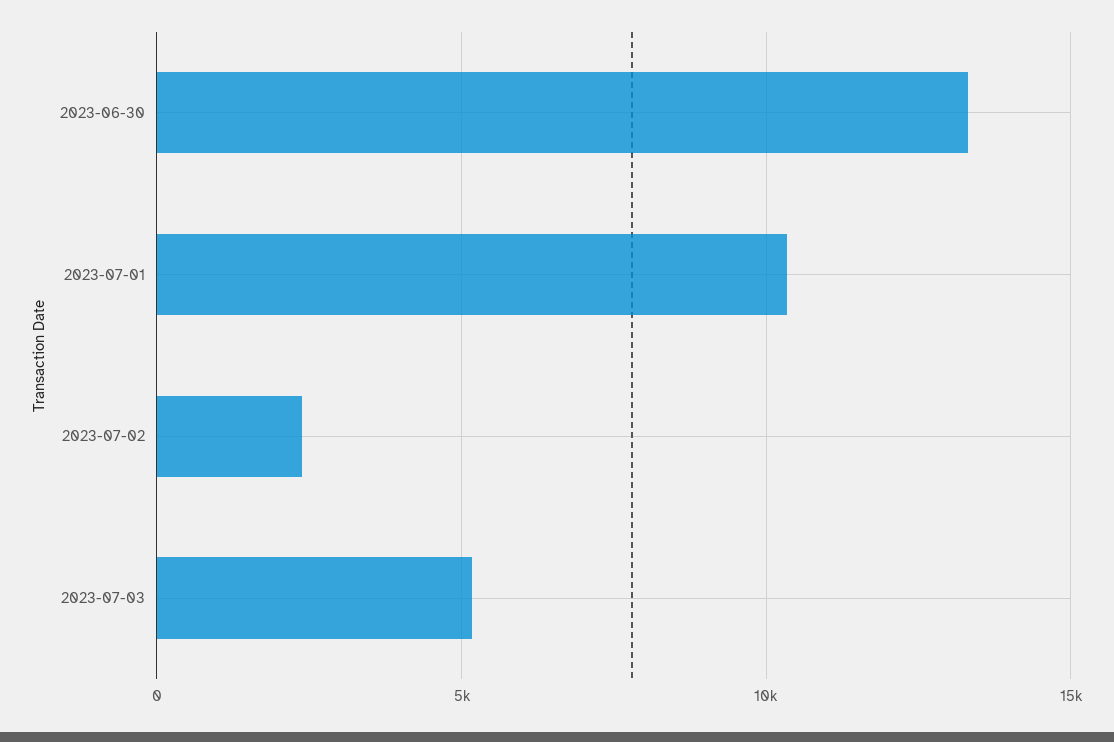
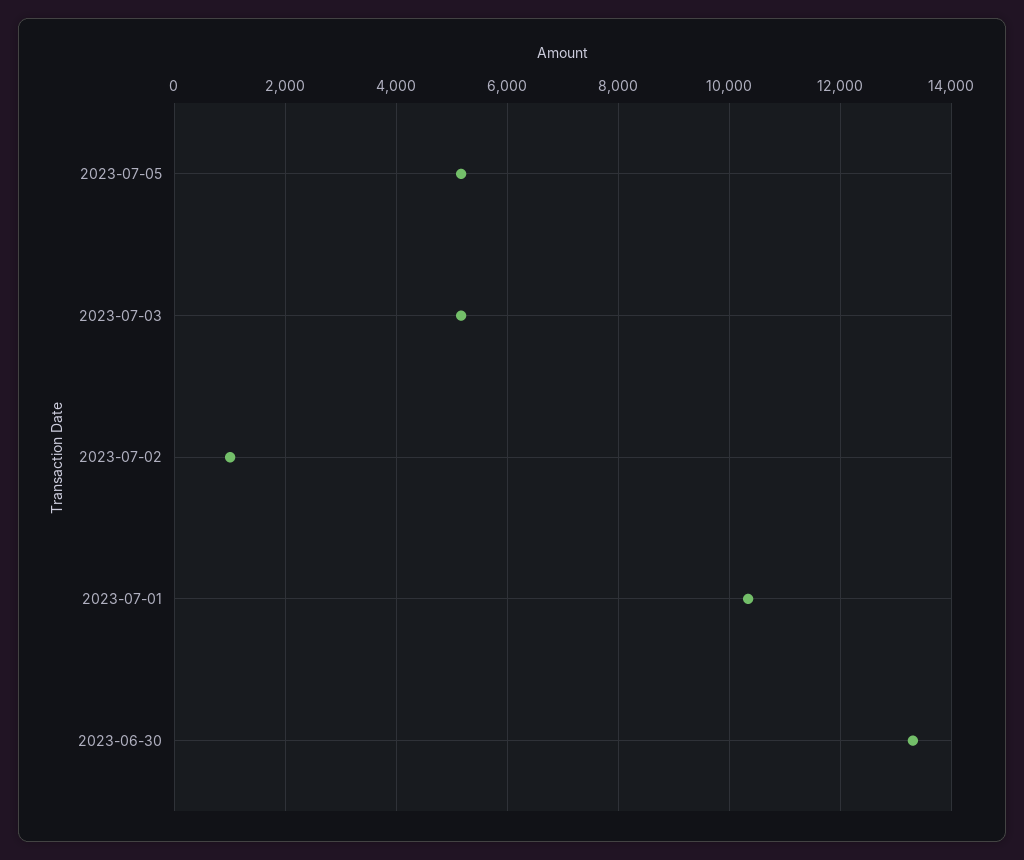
2023-07-02: 2500 -> 1000
2023-07-05: none -> 5200

